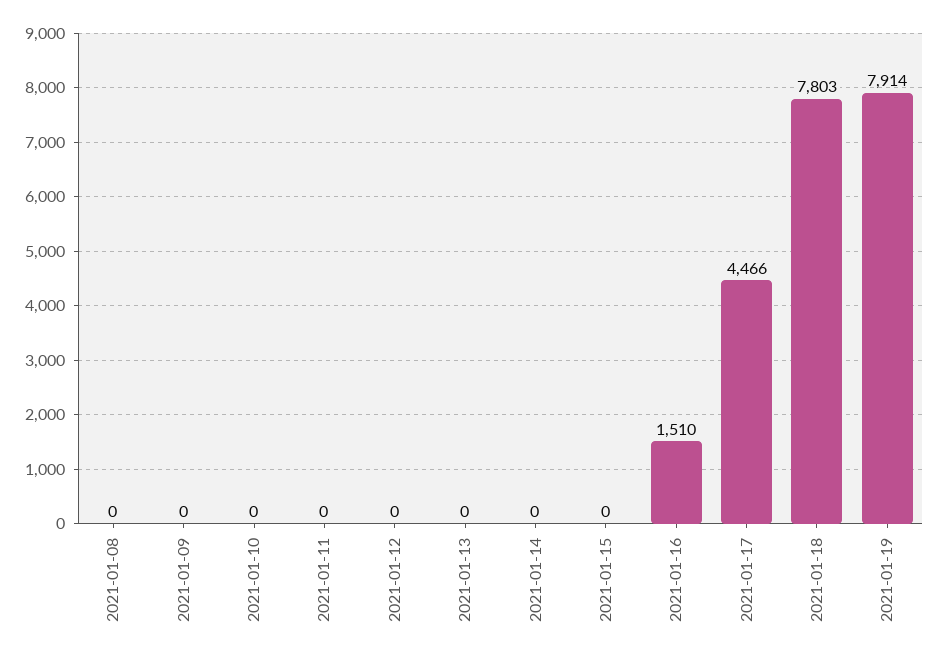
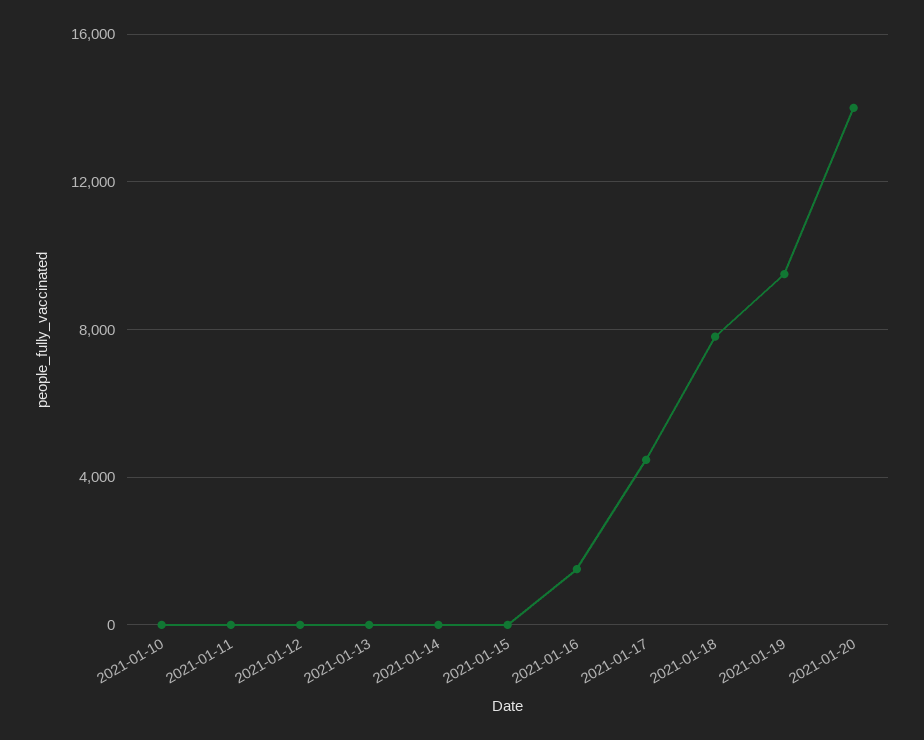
2021-01-08: 0 -> none
2021-01-09: 0 -> none
2021-01-19: 7914 -> 9500
2021-01-20: none -> 14000

